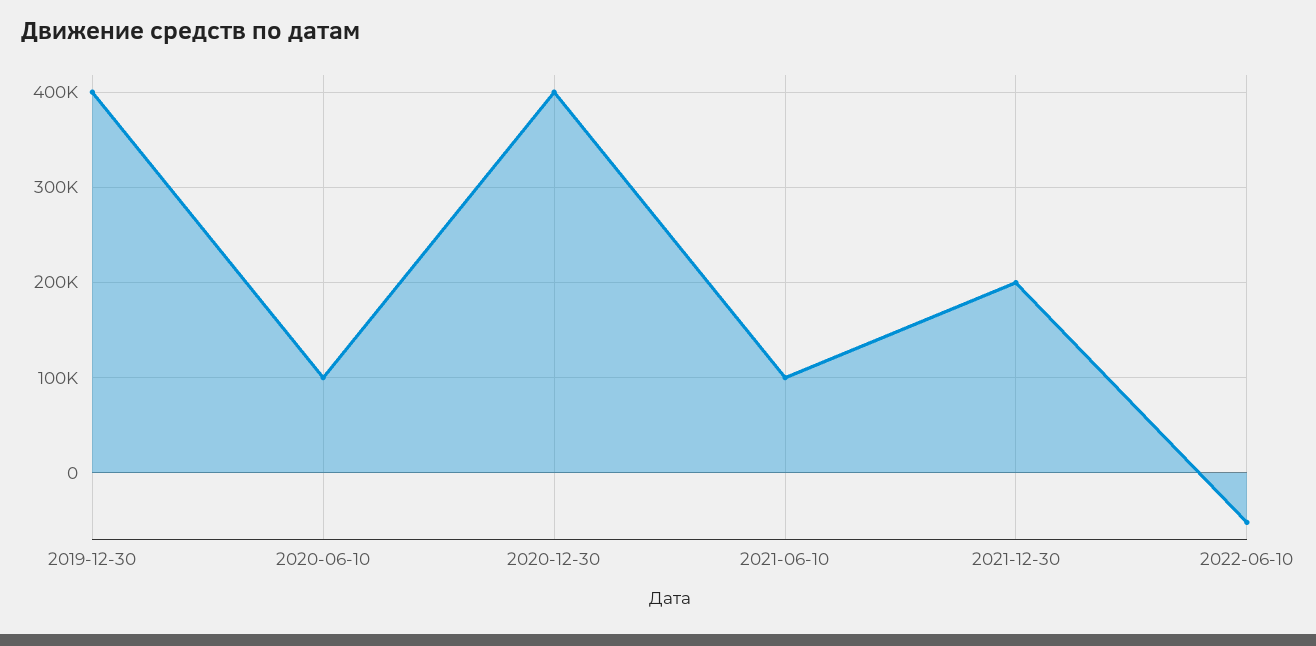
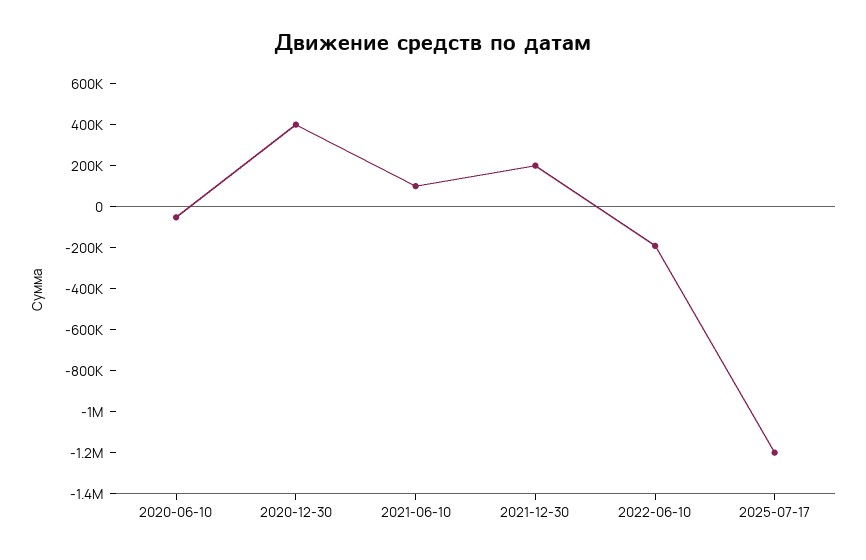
2019-12-30: 400000 -> none
2020-06-10: 100000 -> -50000
2022-06-10: -50000 -> -200000
2025-07-17: none -> -1200000

